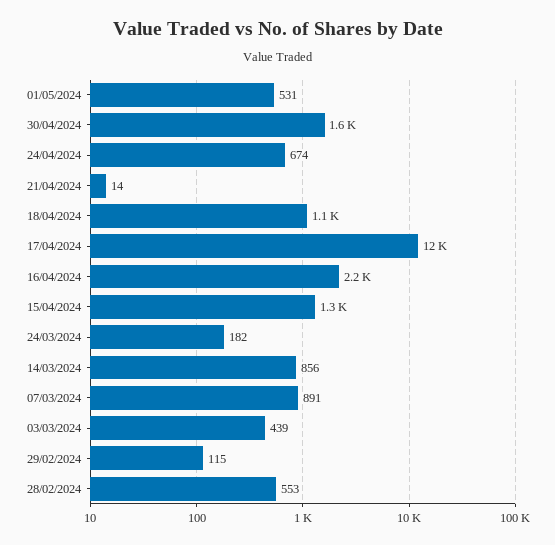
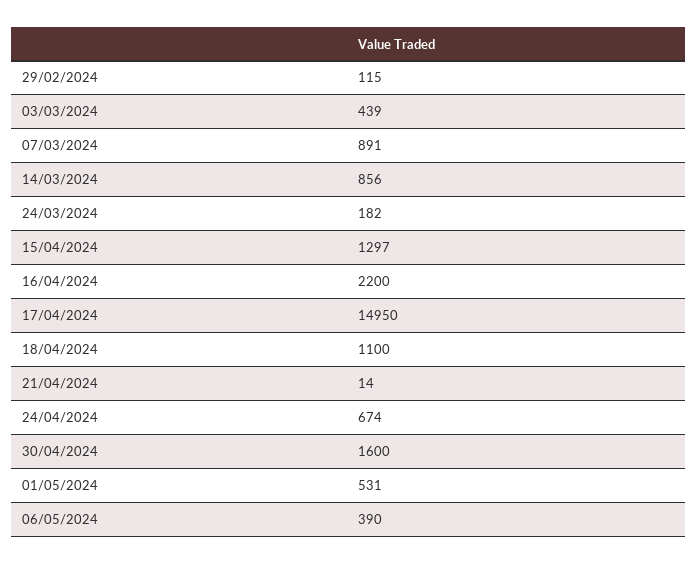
17/04/2024: 12000 -> 14950
28/02/2024: 553 -> none
06/05/2024: none -> 390

